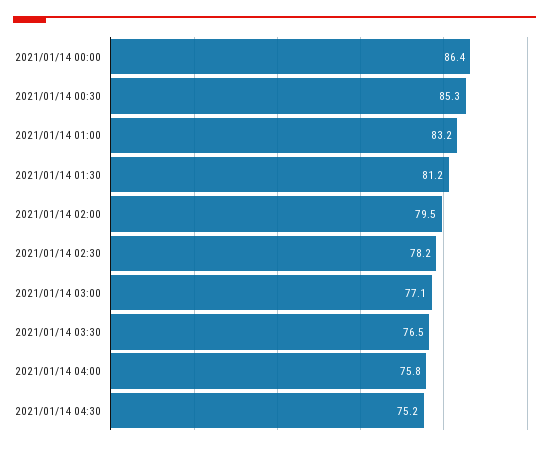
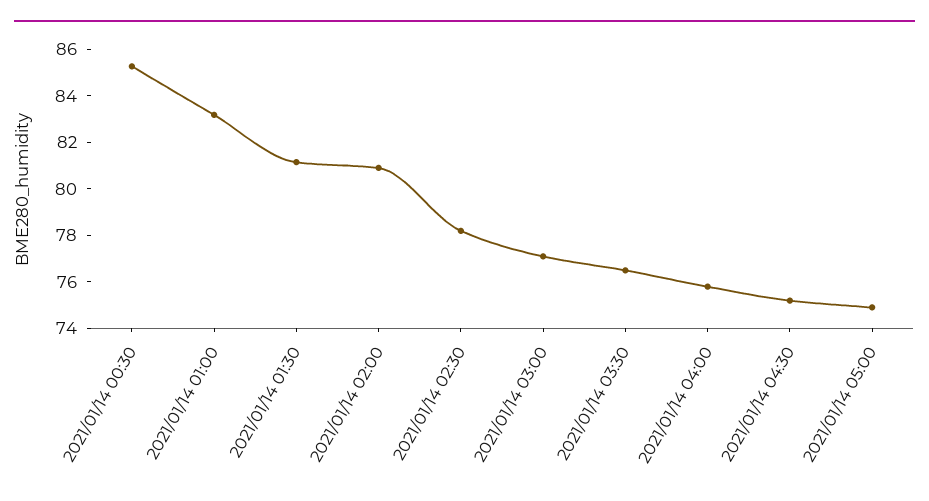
2021/01/14 00:00: 86.4 -> none
2021/01/14 02:00: 79.5 -> 81
2021/01/14 05:00: none -> 75

